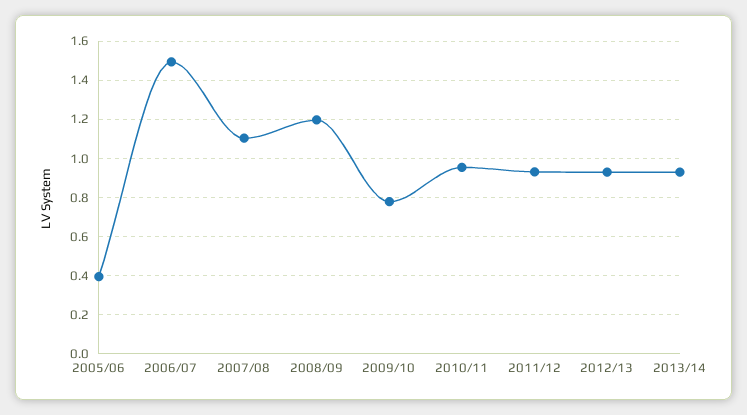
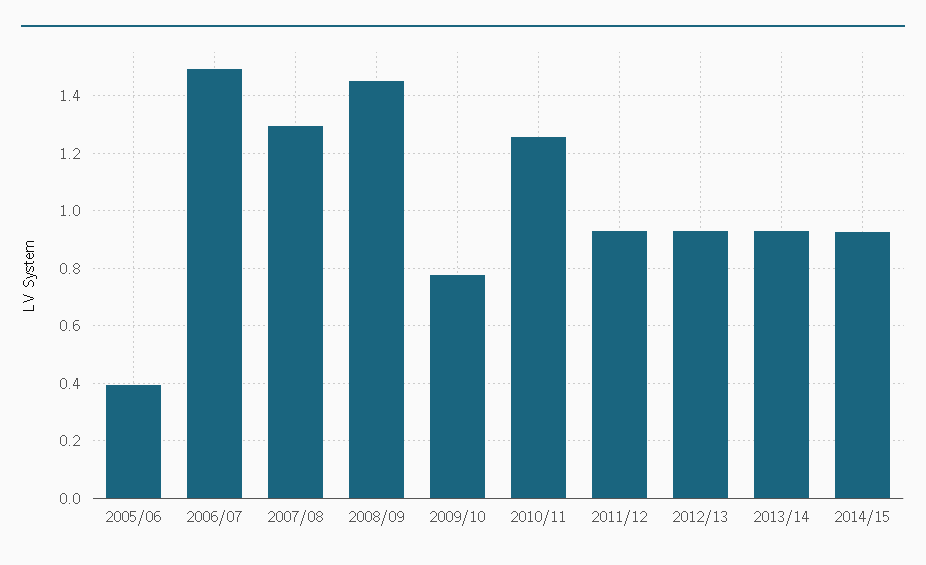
2007/08: 1.1 -> 1.3
2008/09: 1.2 -> 1.45
2010/11: 0.95 -> 1.25
2014/15: none -> 0.925

